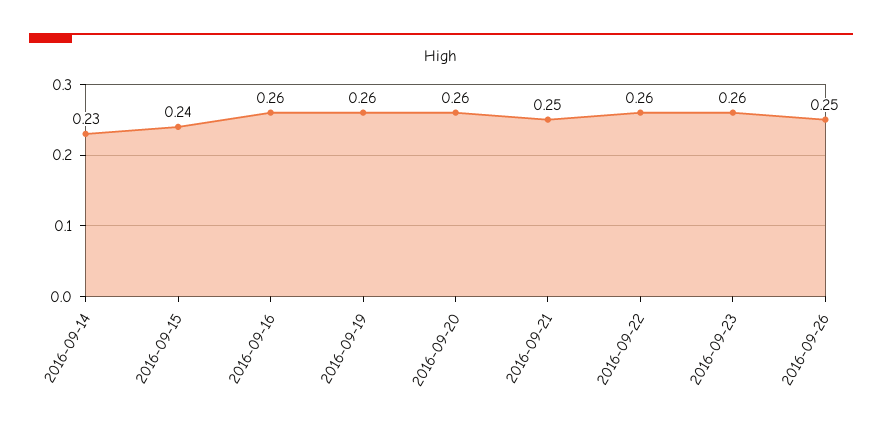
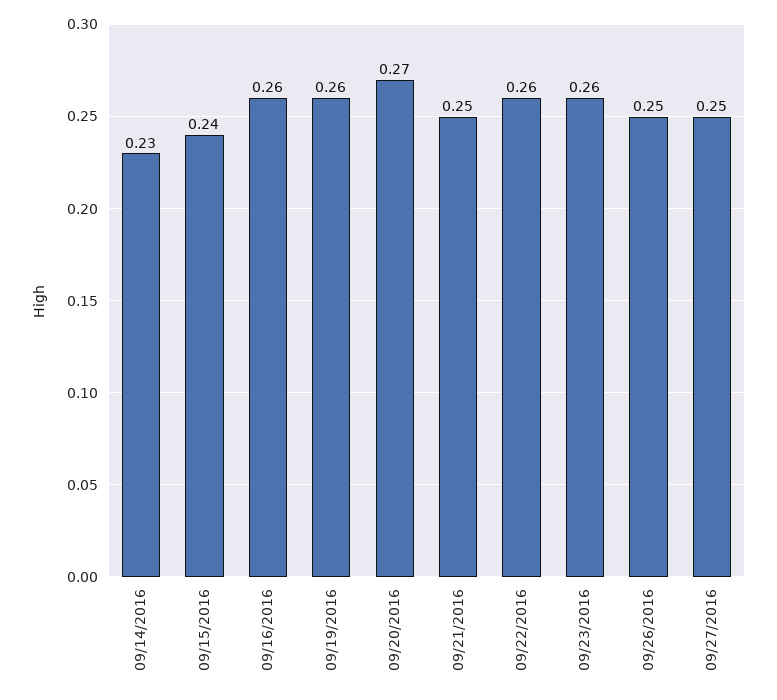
2016-09-20: 0.26 -> 0.27
09/27/2016: none -> 0.25

